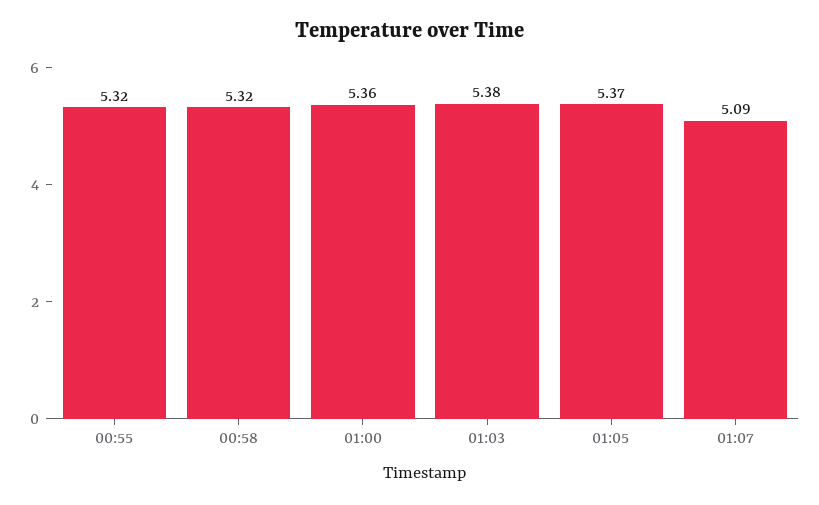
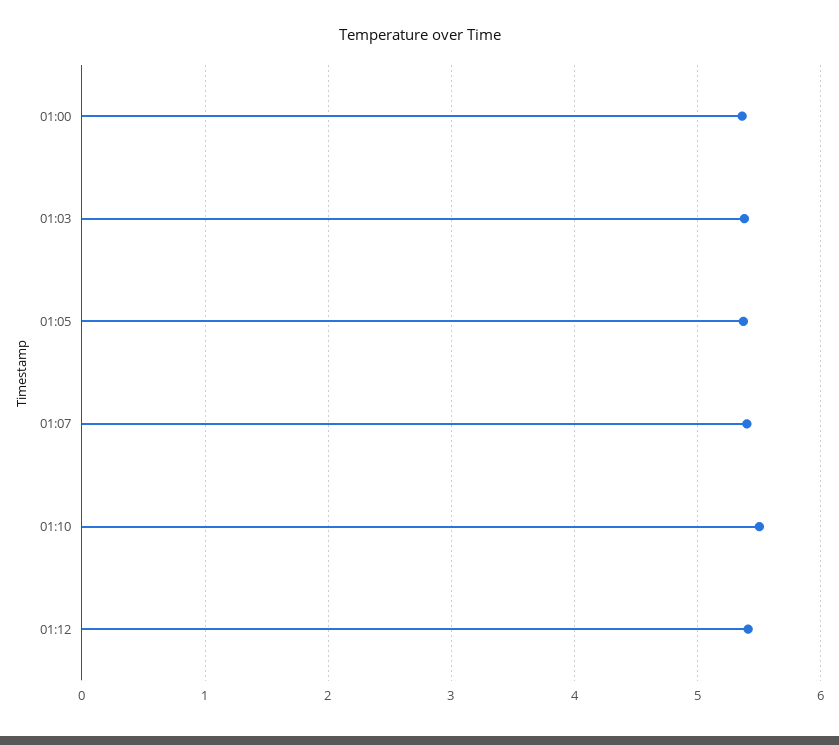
00:55: 5.32 -> none
00:58: 5.32 -> none
01:07: 5.09 -> 5.4
01:10: none -> 5.5
01:12: none -> 5.4

